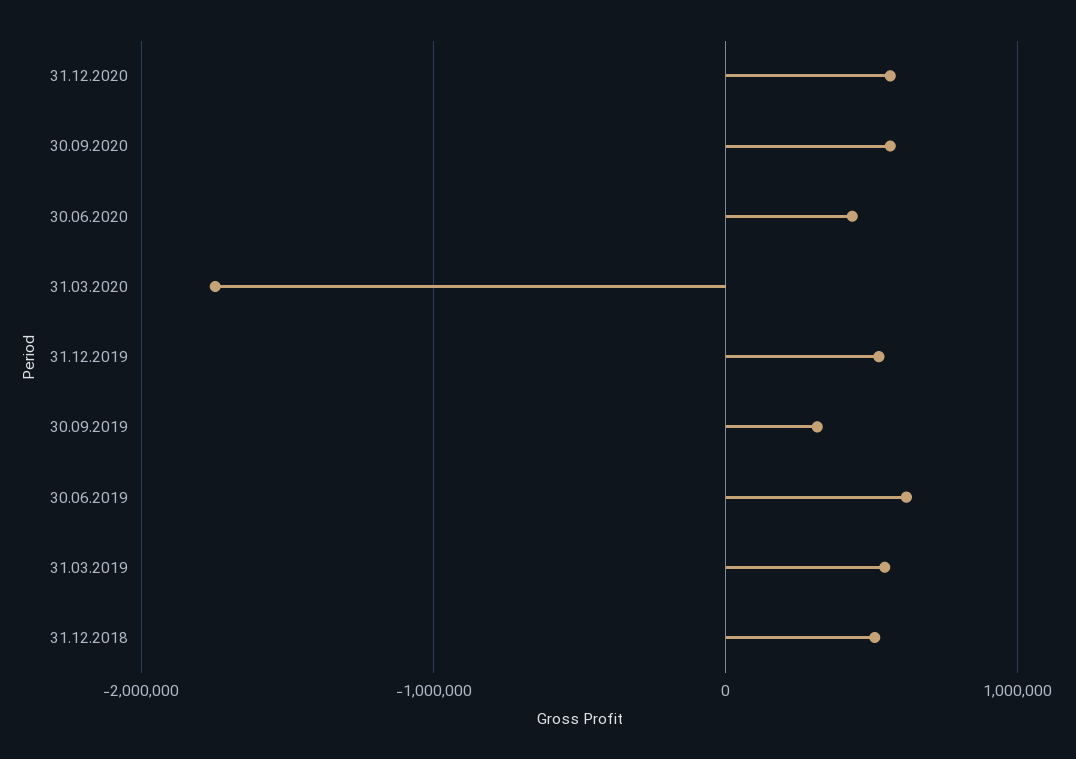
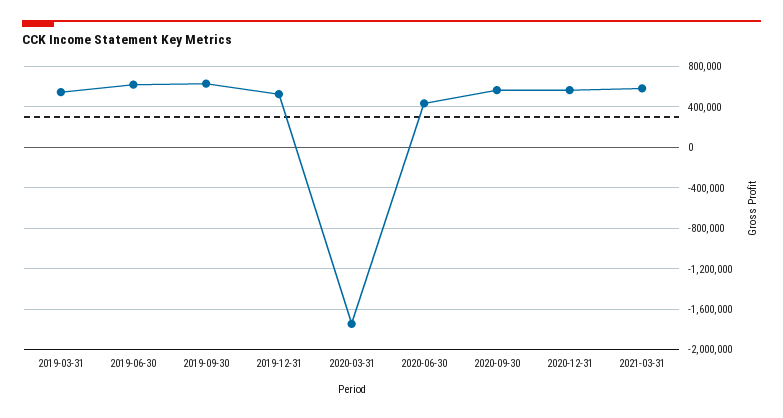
30.09.2019: 300000 -> 600000
31.12.2018: 500000 -> none
2021-03-31: none -> 600000

